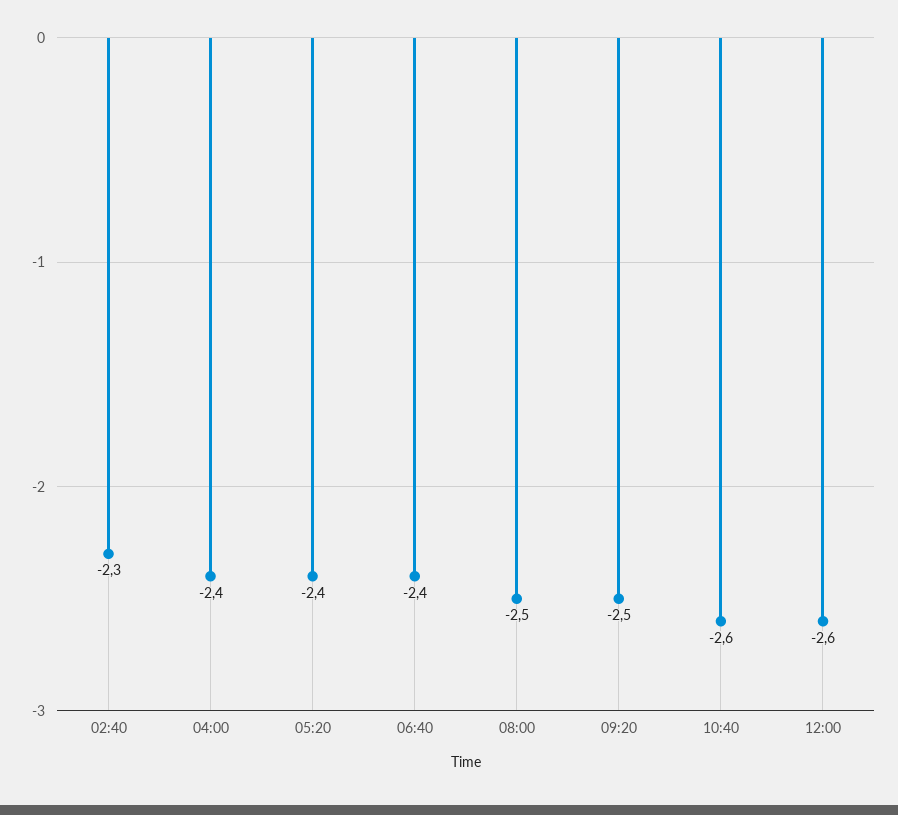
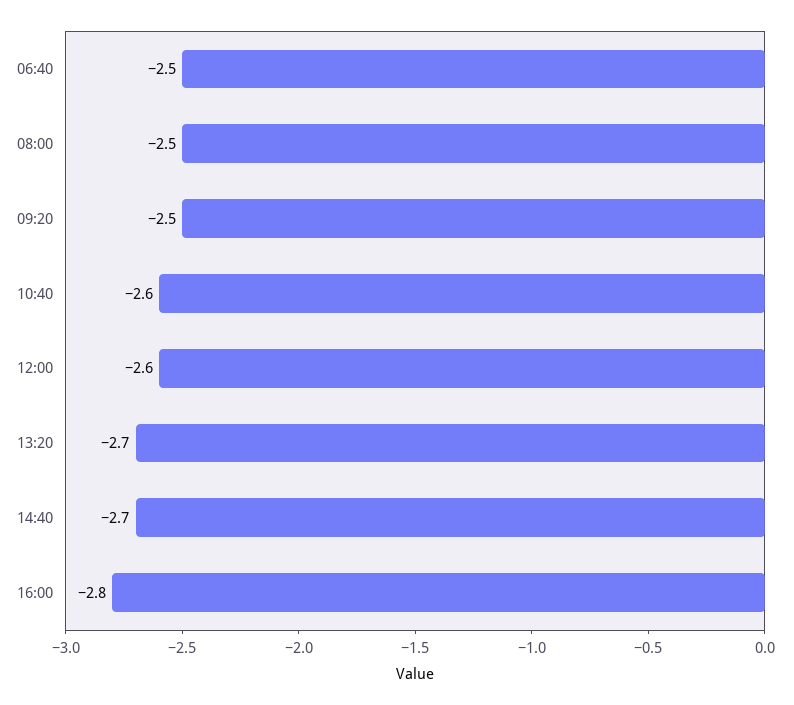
02:40: -2.3 -> none
04:00: -2.4 -> none
05:20: -2.4 -> none
06:40: -2.4 -> -2.5
13:20: none -> -2.7
14:40: none -> -2.7
16:00: none -> -2.8

